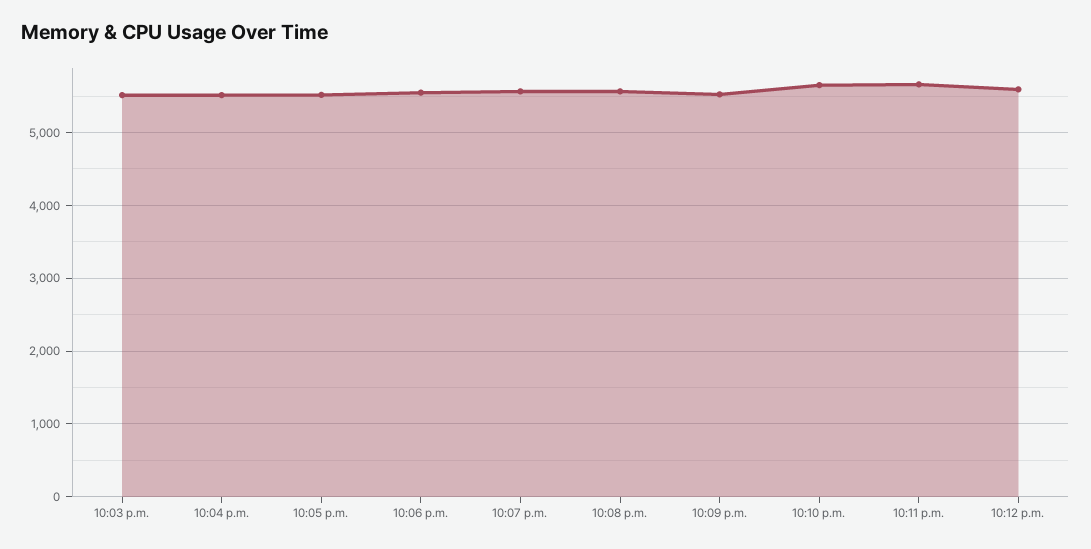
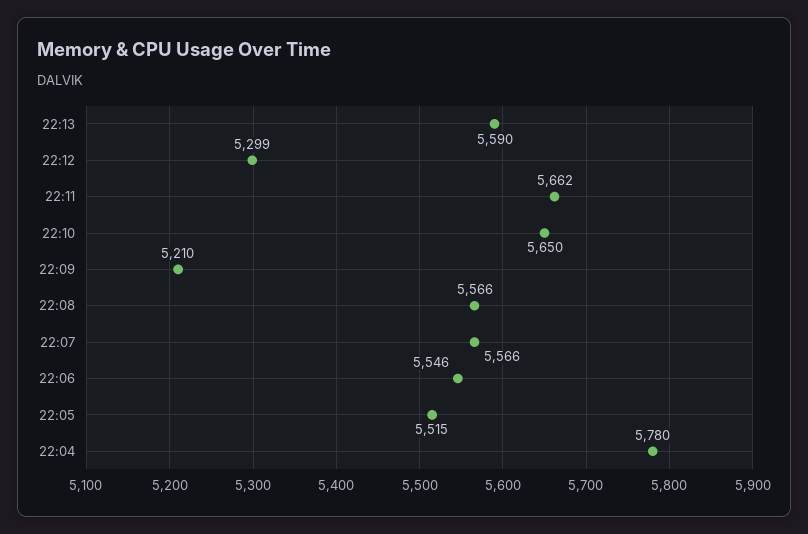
10:03 p.m.: 5500 -> none
10:04 p.m.: 5500 -> 5780
10:09 p.m.: 5500 -> 5210
10:12 p.m.: 5600 -> 5299
22:13: none -> 5590

